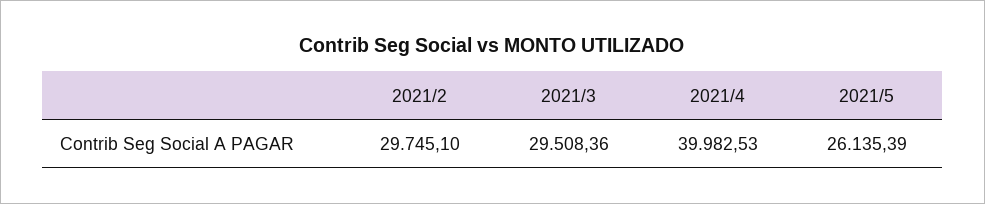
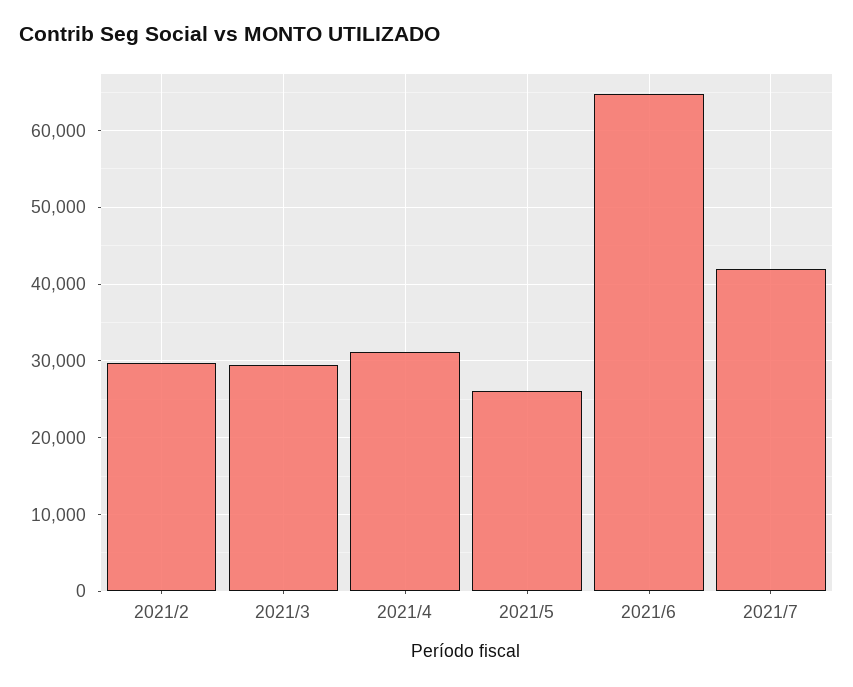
2021/4: 39982.53 -> 31000
2021/6: none -> 65000
2021/7: none -> 42000

